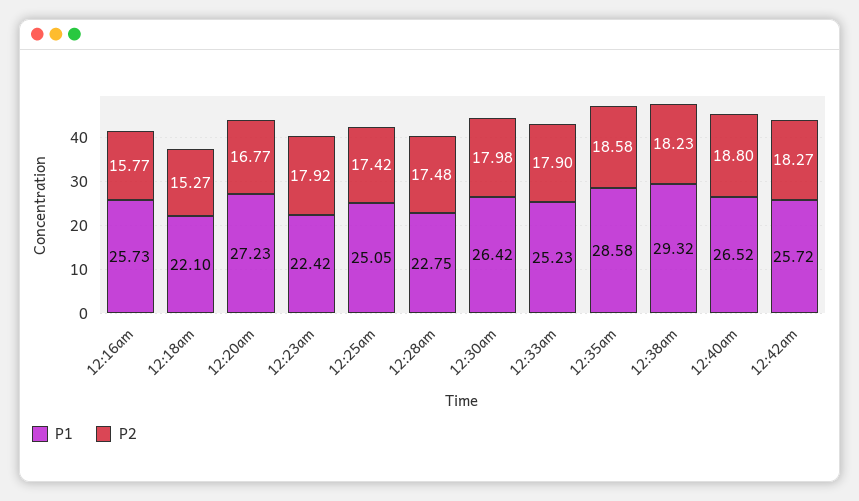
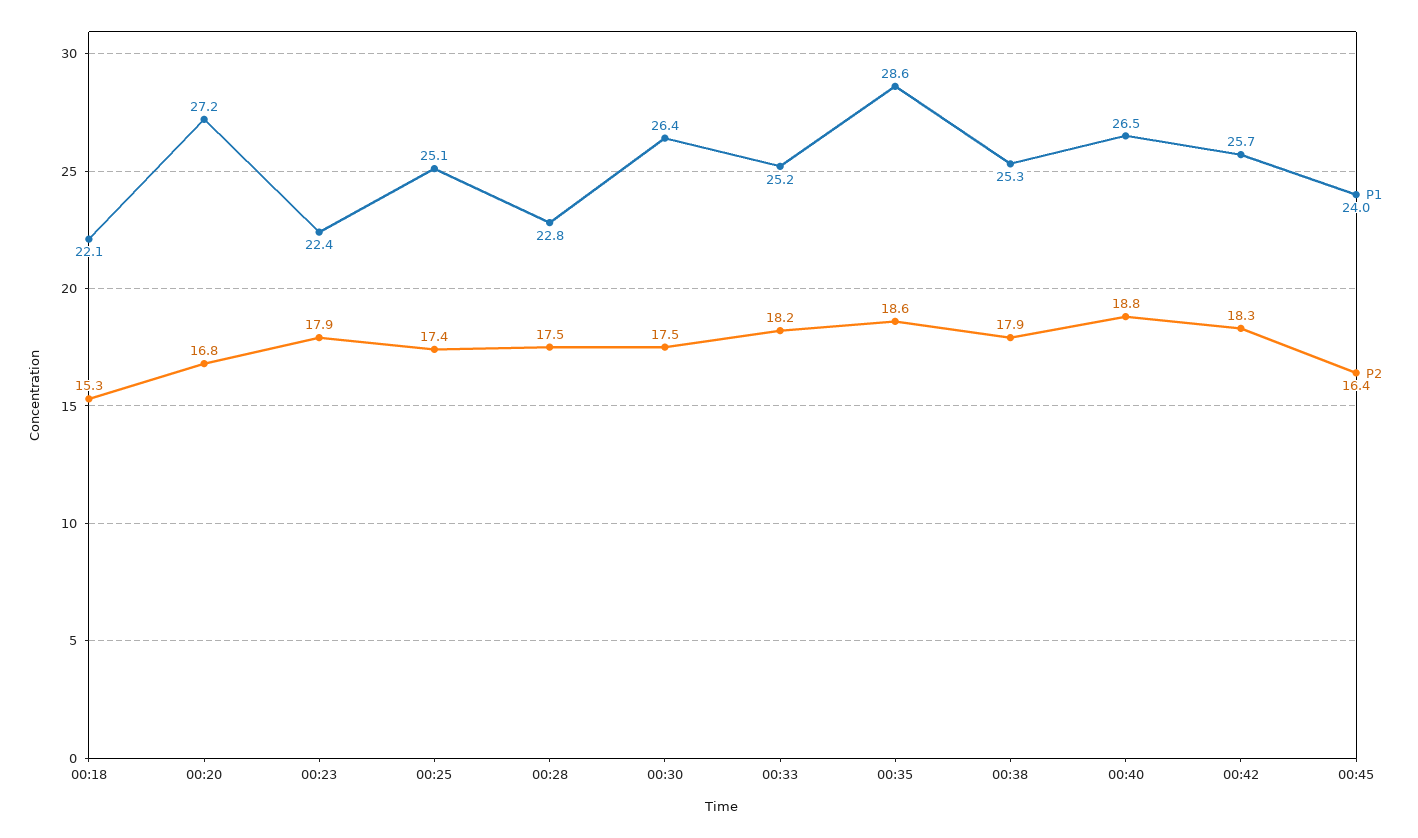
P1, 12:16am: 25.73 -> none
P2, 12:16am: 15.77 -> none
P2, 12:30am: 17.98 -> 17.5
P2, 12:33am: 17.9 -> 18.2
P1, 12:38am: 29.32 -> 25.3
P2, 12:38am: 18.23 -> 17.9
P1, 00:45: none -> 24
P2, 00:45: none -> 16.4

